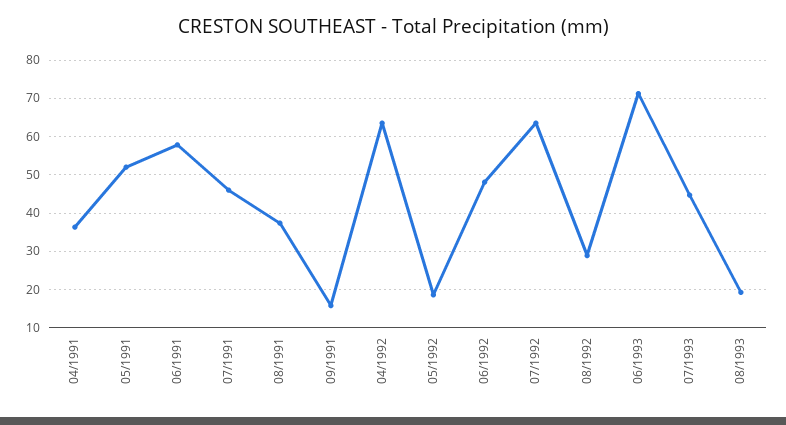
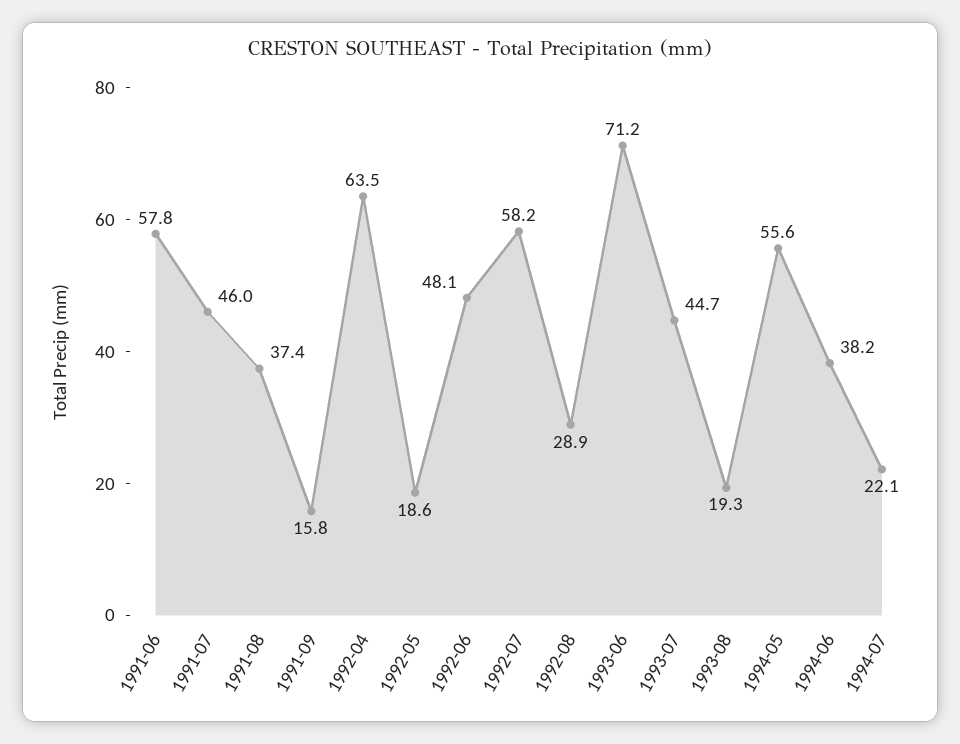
04/1991: 36 -> none
05/1991: 52 -> none
07/1992: 64 -> 58.2
1994-05: none -> 55.6
1994-06: none -> 38.2
1994-07: none -> 22.1

